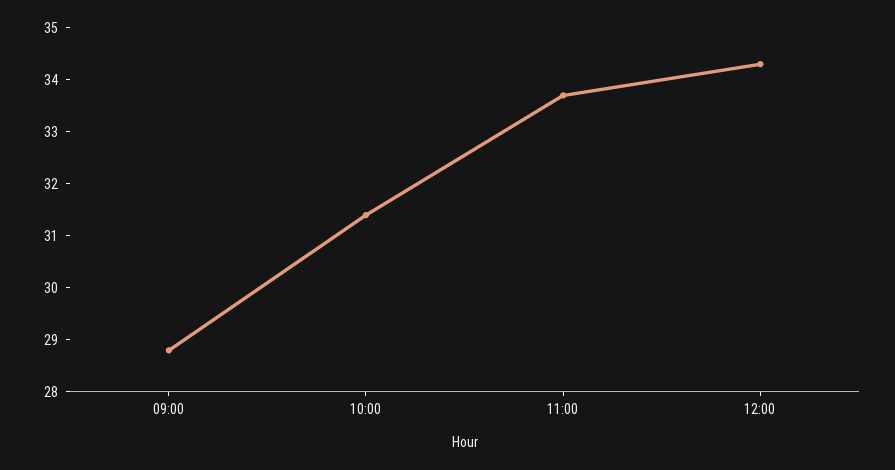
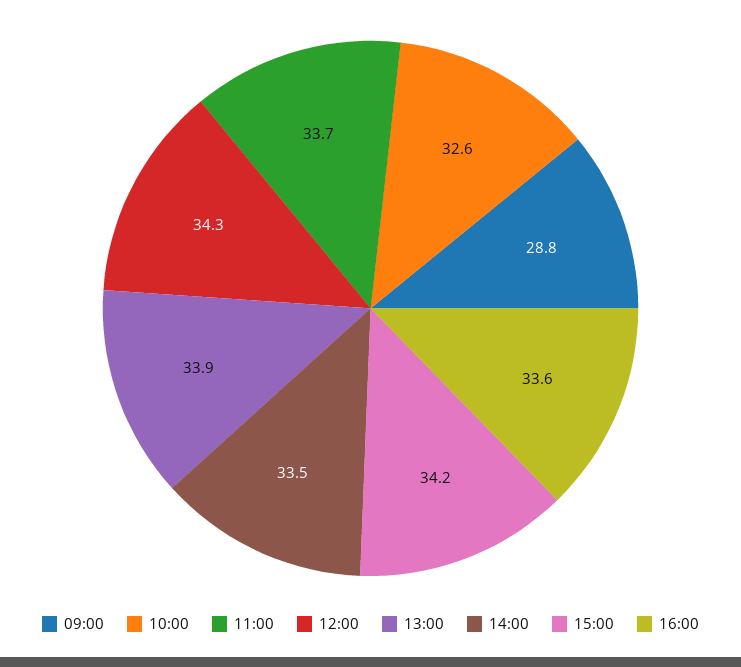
10:00: 31.5 -> 32.6
13:00: none -> 33.9
14:00: none -> 33.5
15:00: none -> 34.2
16:00: none -> 33.6

